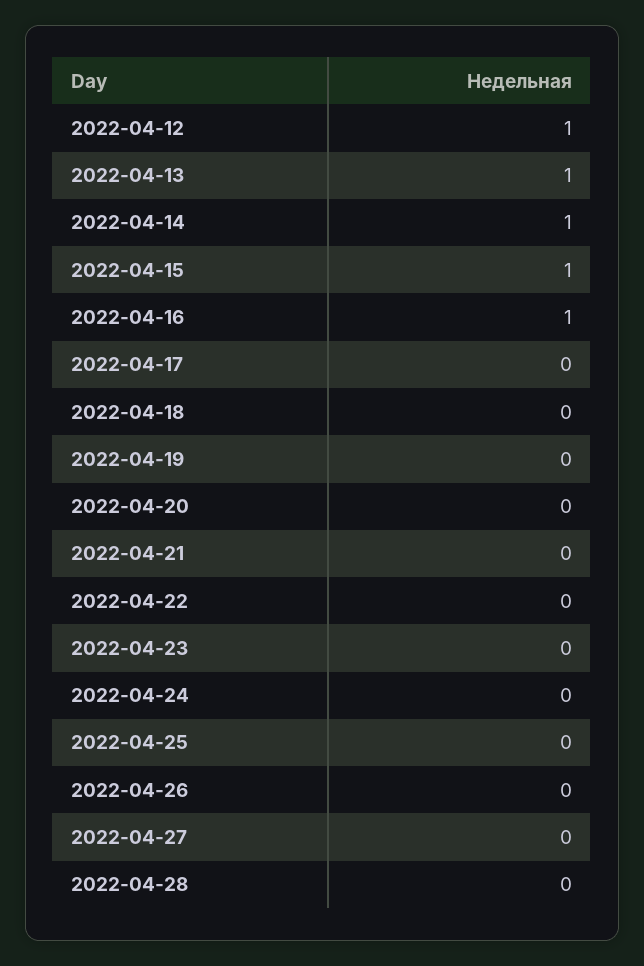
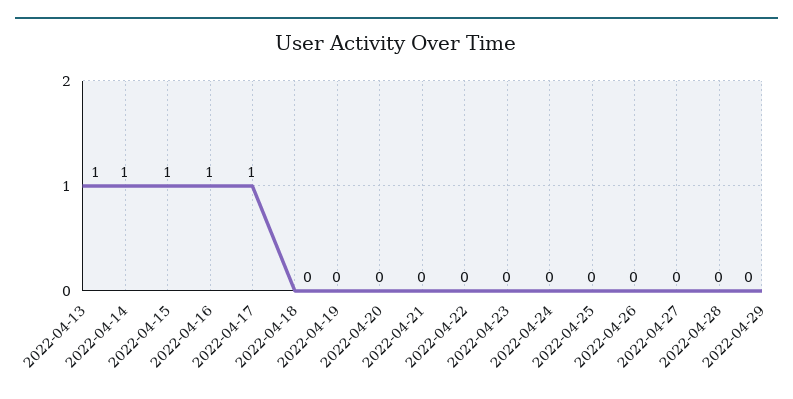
2022-04-12: 1 -> none
2022-04-17: 0 -> 1
2022-04-29: none -> 0

